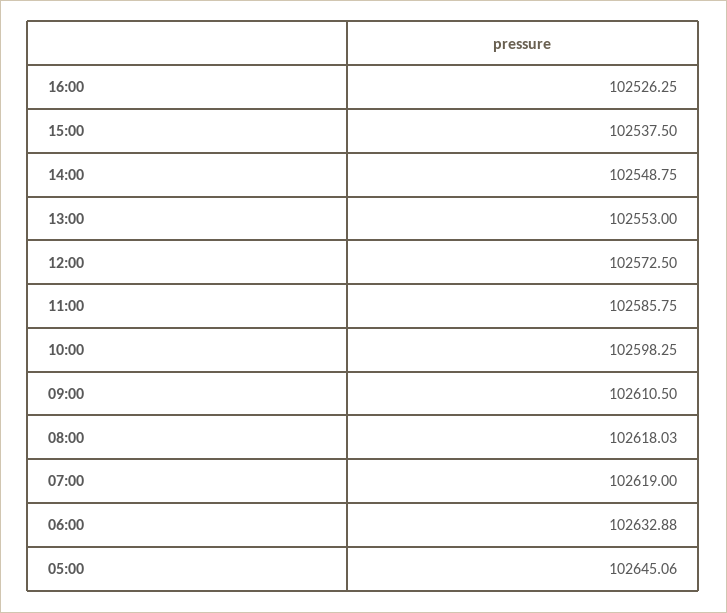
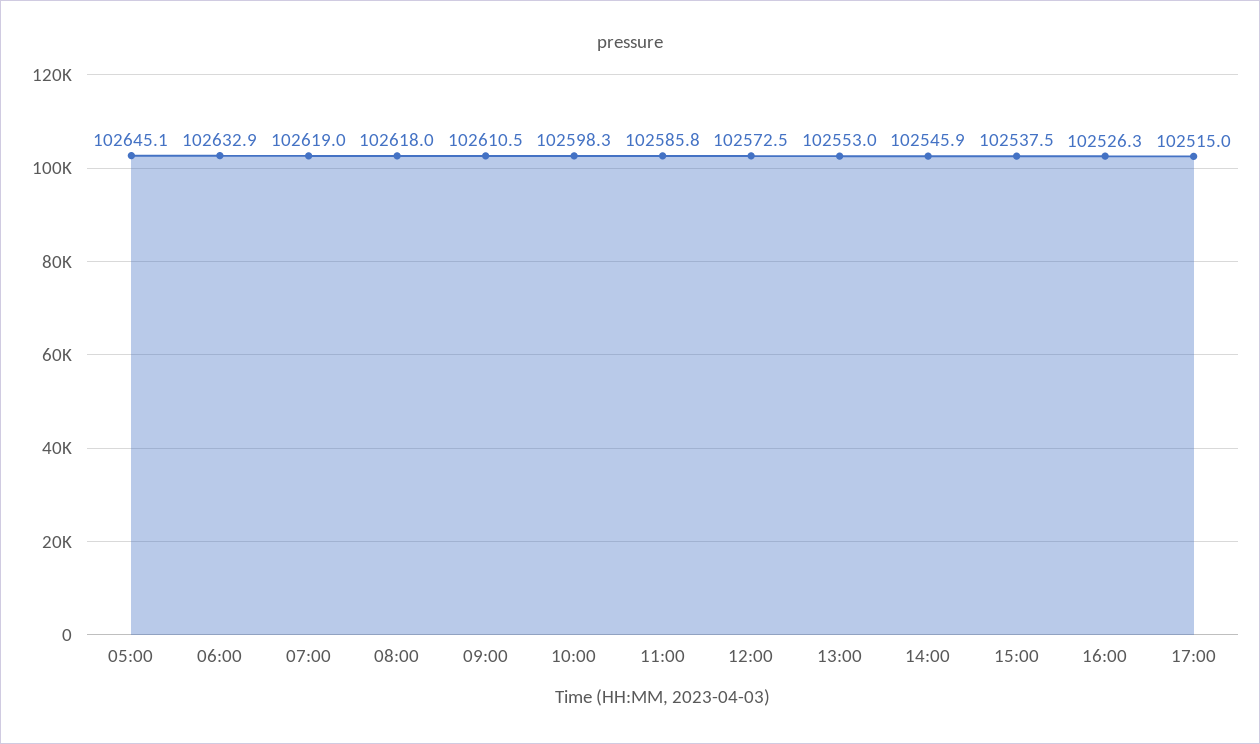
14:00: 102548.75 -> 102545.9
17:00: none -> 102515

